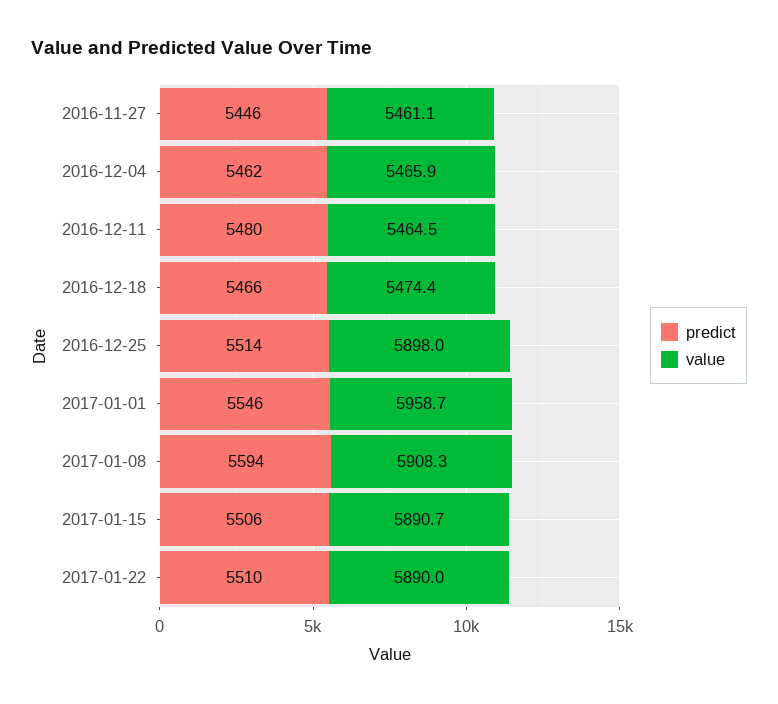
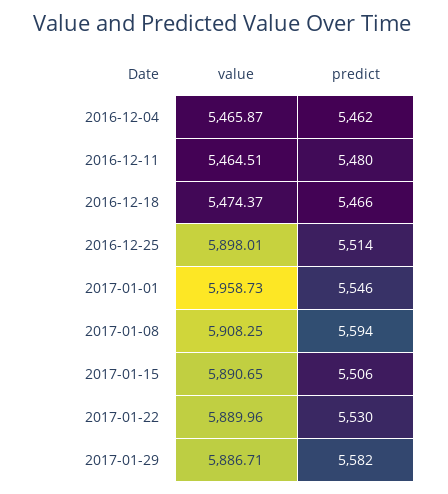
predict, 2016-11-27: 5446 -> none
value, 2016-11-27: 5461.1 -> none
predict, 2017-01-22: 5510 -> 5530
value, 2017-01-29: none -> 5886.71
predict, 2017-01-29: none -> 5582

